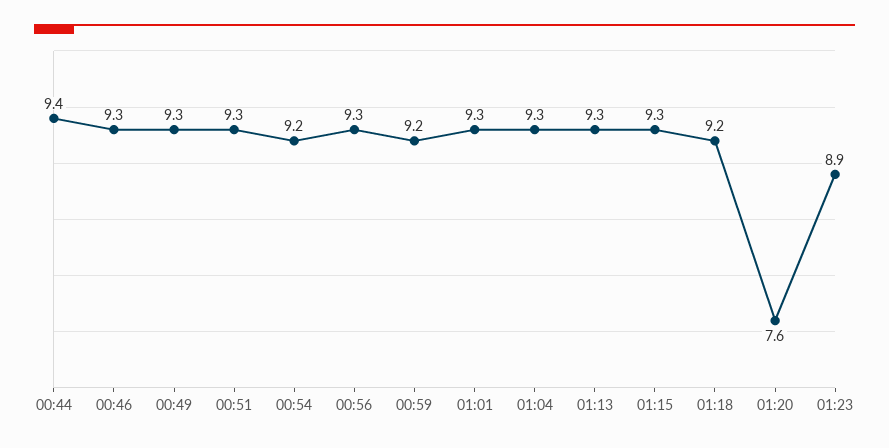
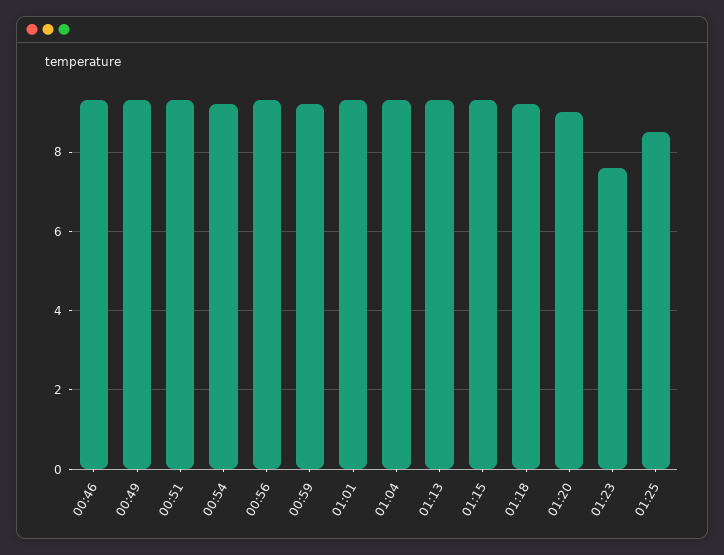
00:44: 9.4 -> none
01:20: 7.6 -> 9
01:23: 8.9 -> 7.5
01:25: none -> 8.5

